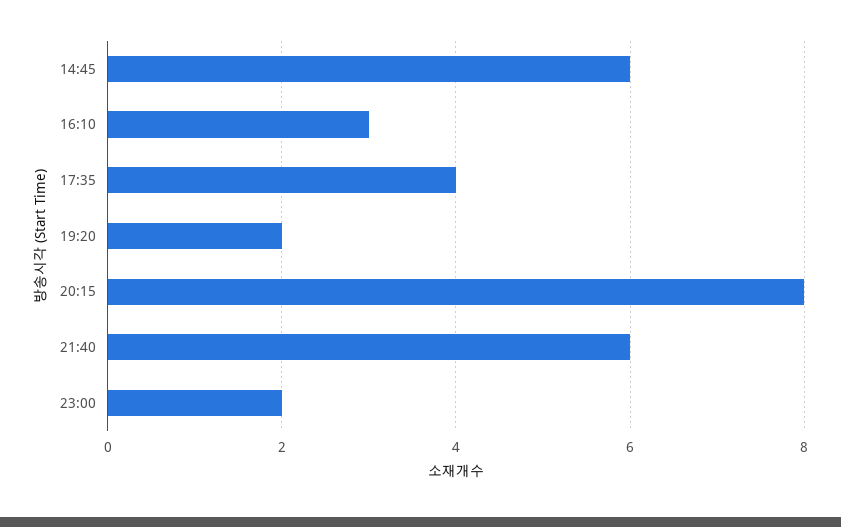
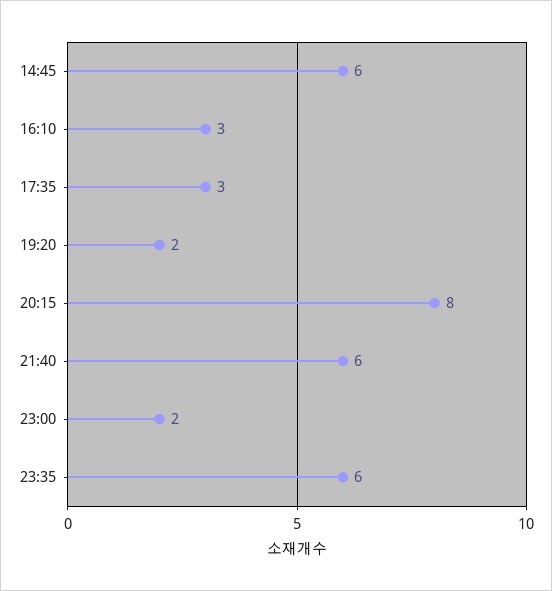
17:35: 4 -> 3
23:35: none -> 6

